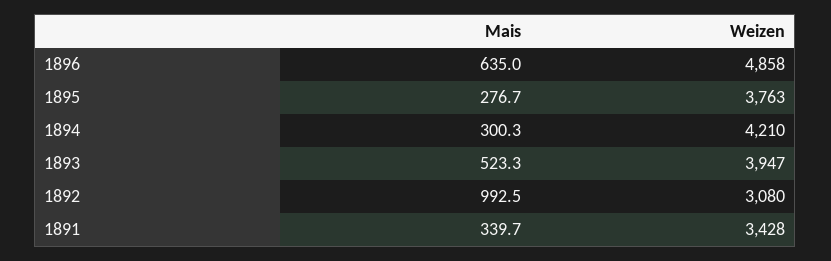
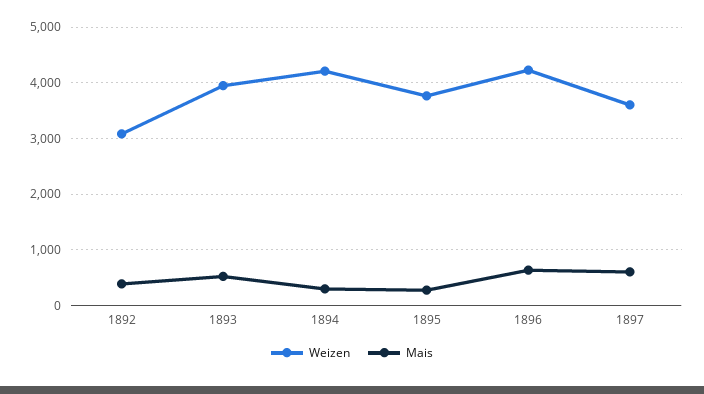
Weizen, 1896: 4858 -> 4200
Mais, 1892: 992.5 -> 400
Mais, 1891: 339.7 -> none
Weizen, 1891: 3428 -> none
Weizen, 1897: none -> 3600
Mais, 1897: none -> 600

